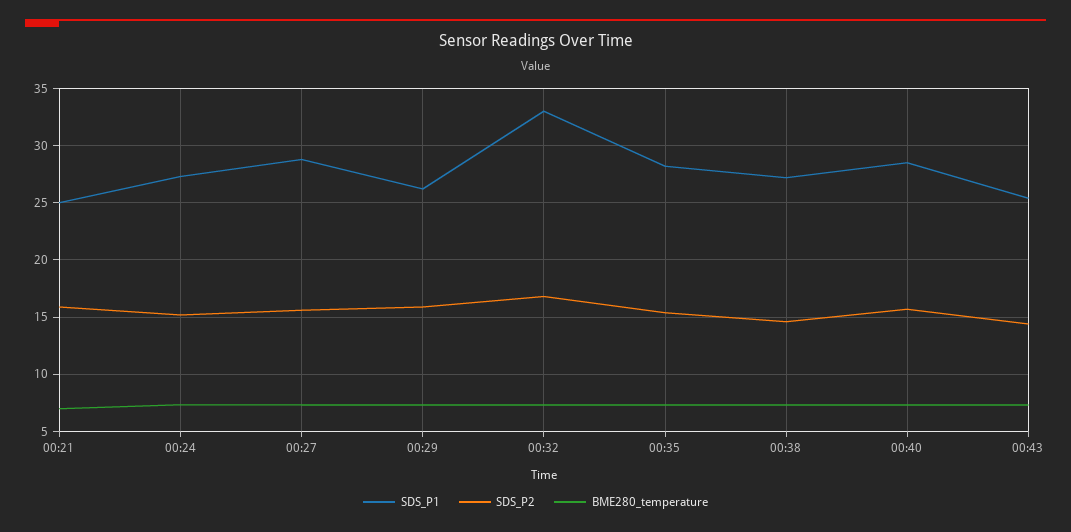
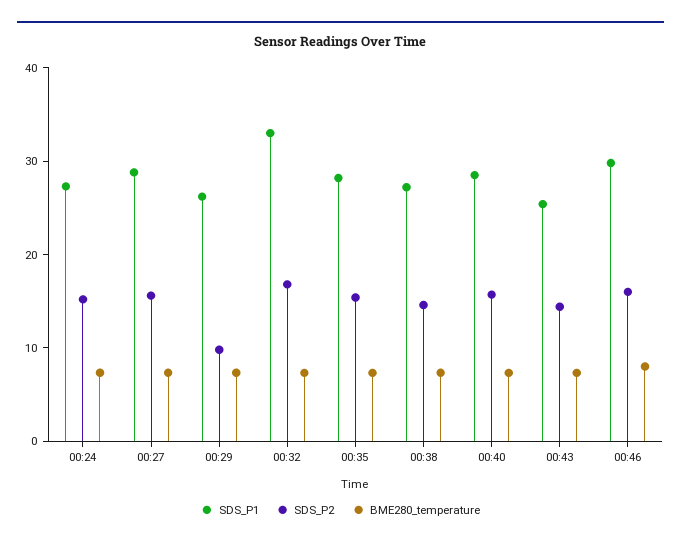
SDS_P1, 00:21: 25 -> none
SDS_P2, 00:21: 16 -> none
BME280_temperature, 00:21: 7 -> none
SDS_P2, 00:29: 16 -> 10
SDS_P1, 00:46: none -> 30
SDS_P2, 00:46: none -> 16
BME280_temperature, 00:46: none -> 8

